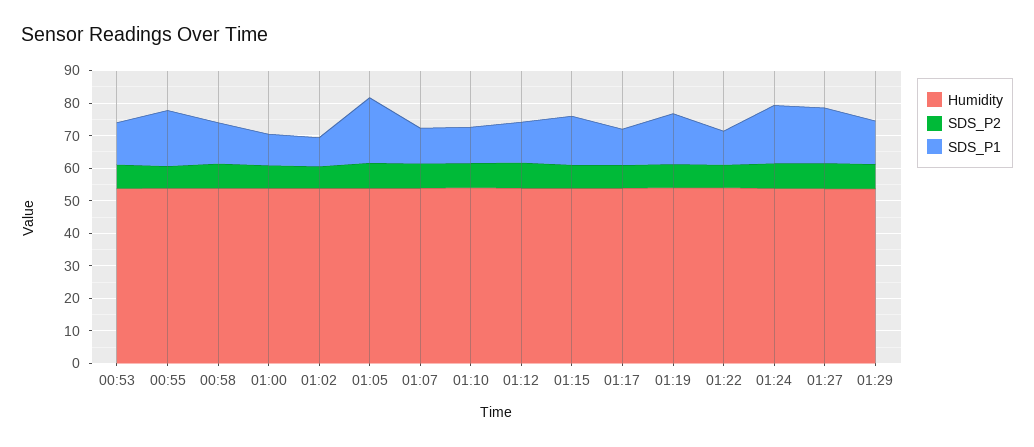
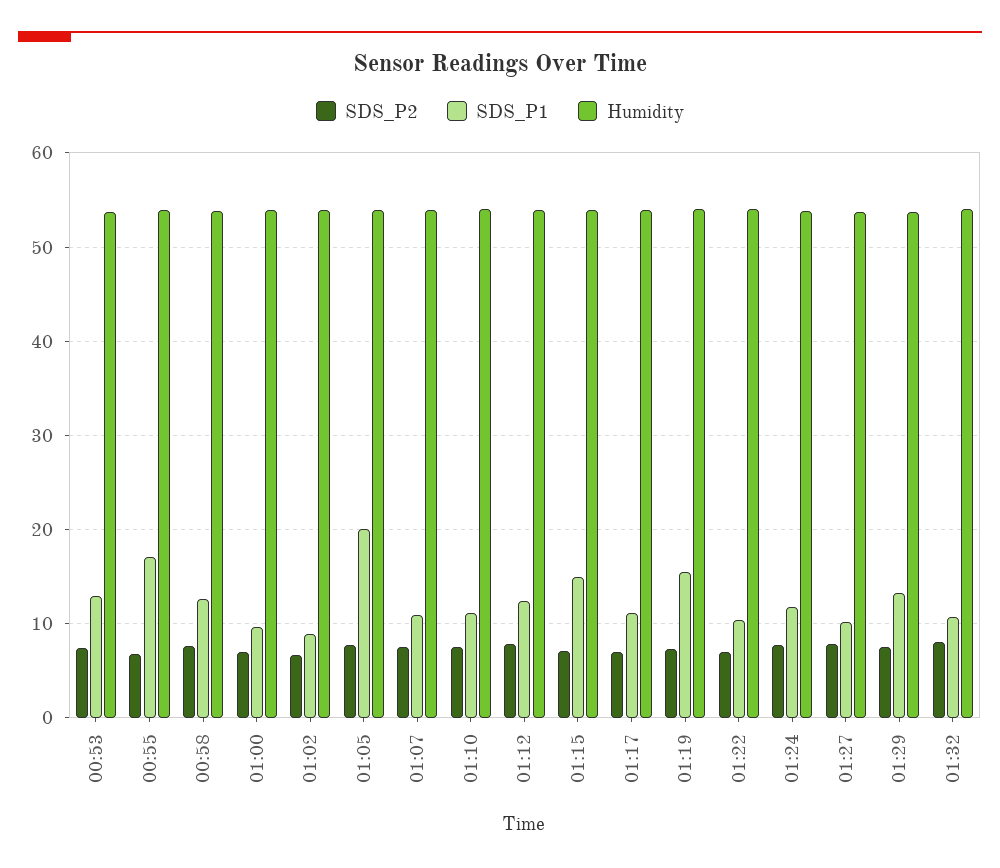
SDS_P1, 01:24: 17.5 -> 12
SDS_P1, 01:27: 17.5 -> 10
SDS_P2, 01:32: none -> 8
SDS_P1, 01:32: none -> 11
Humidity, 01:32: none -> 54

